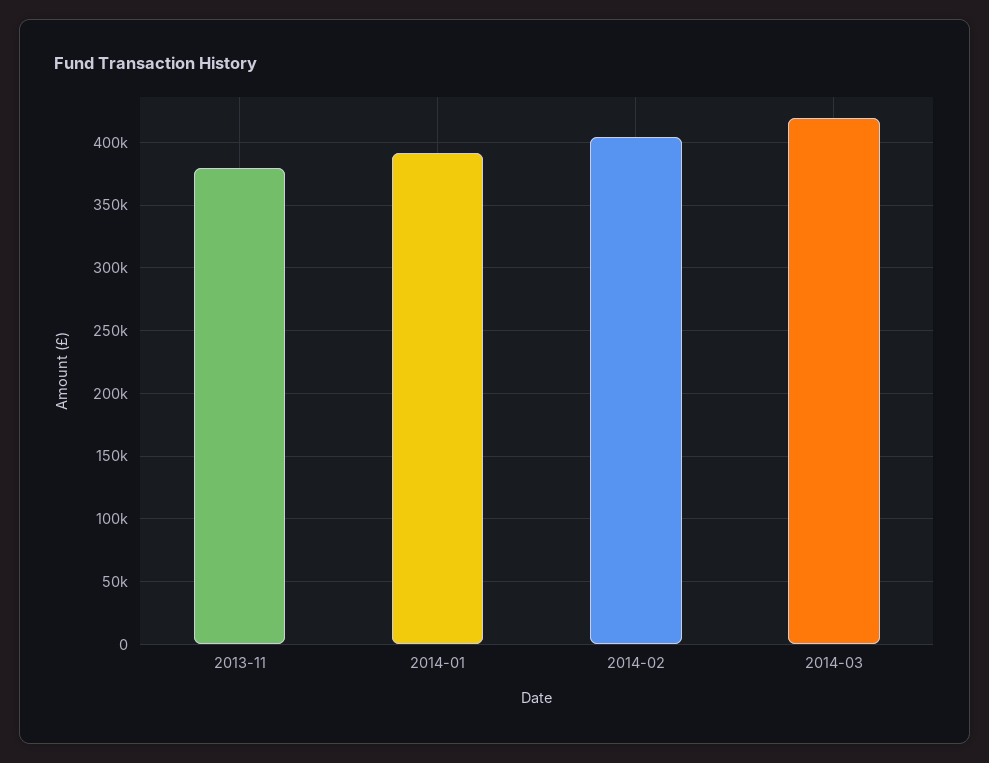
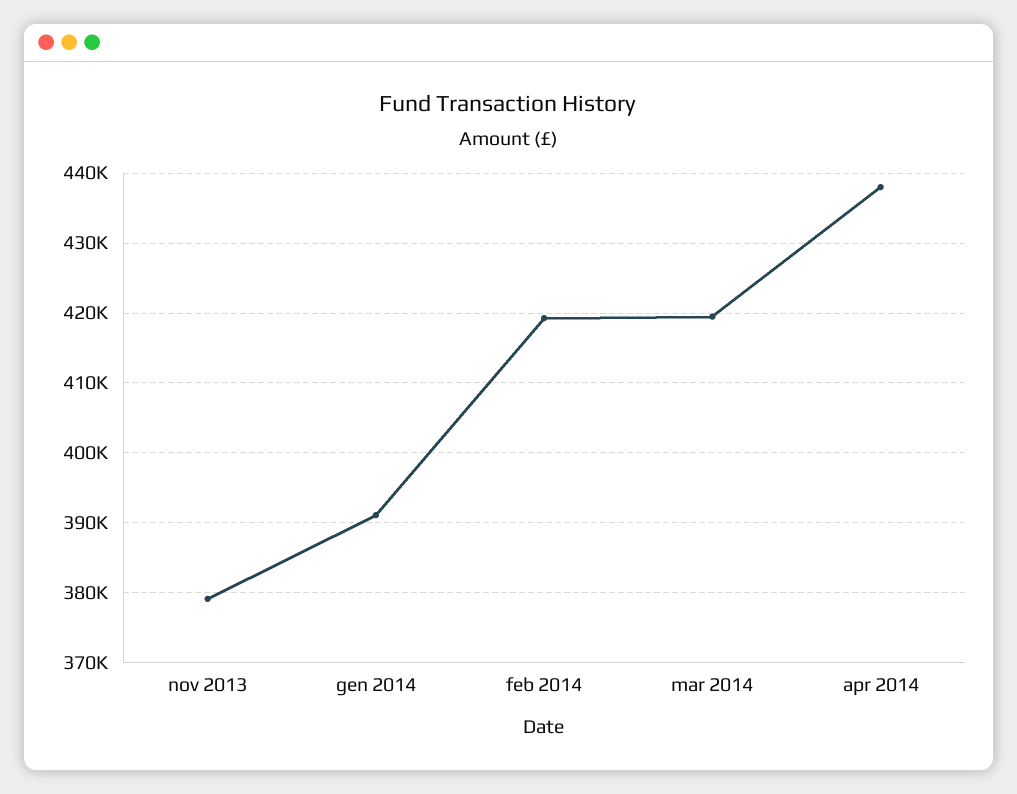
2014-02: 405000 -> 419000
apr 2014: none -> 438000

